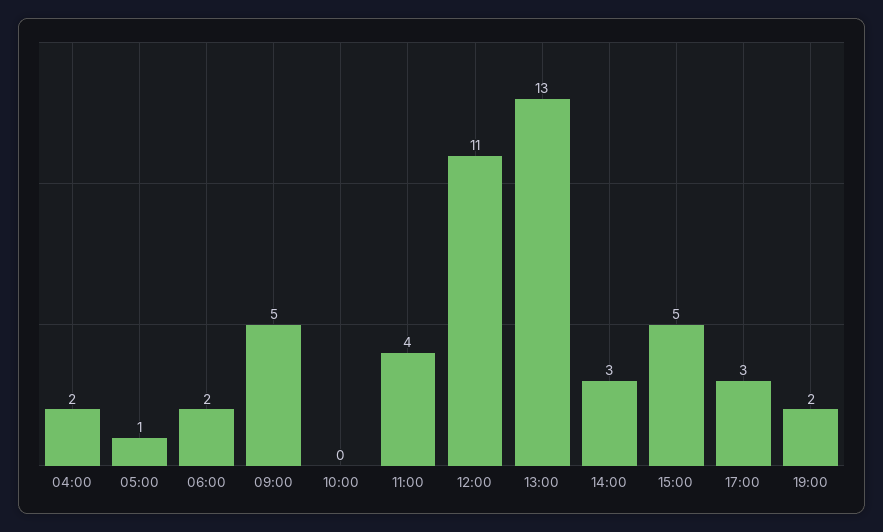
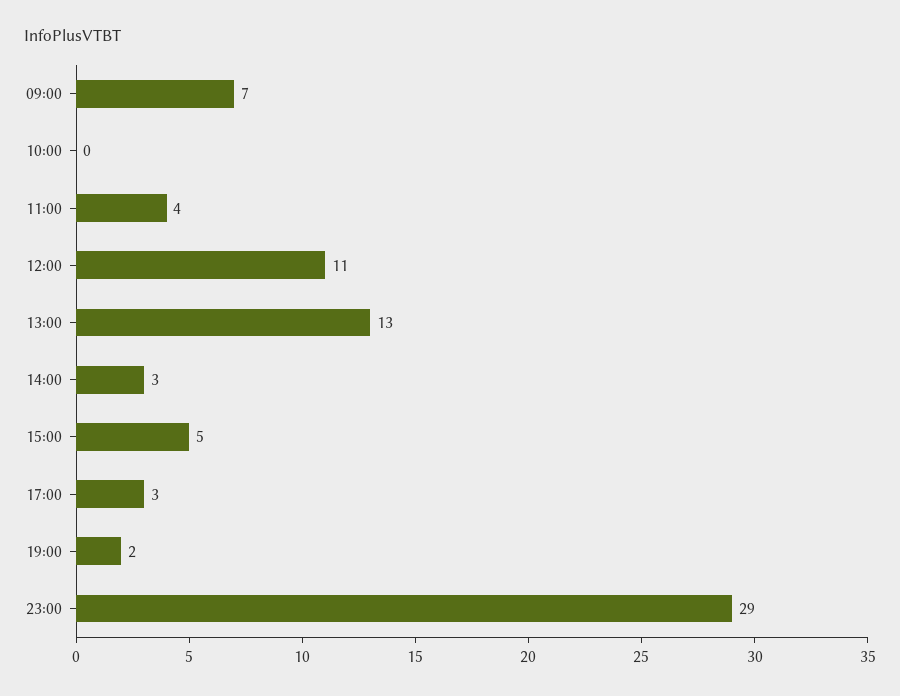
04:00: 2 -> none
05:00: 1 -> none
06:00: 2 -> none
09:00: 5 -> 7
23:00: none -> 29

